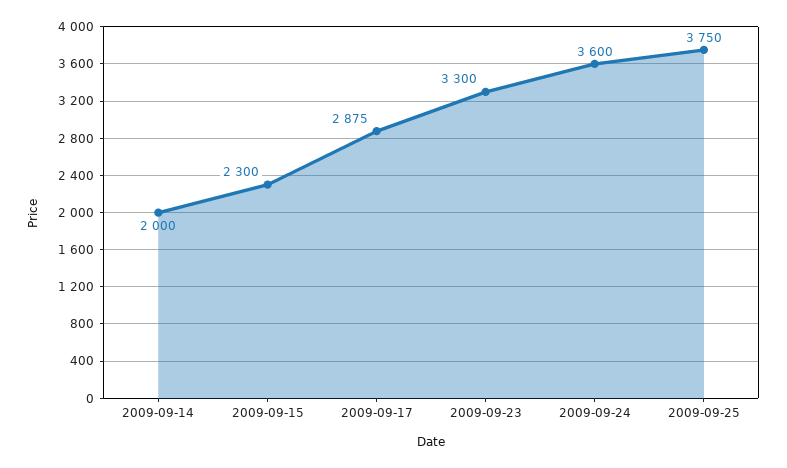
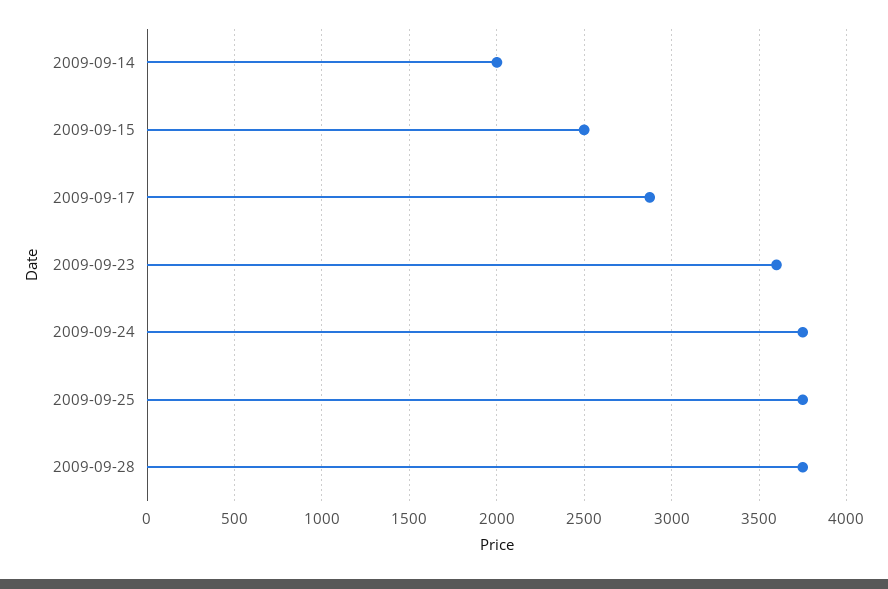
2009-09-15: 2300 -> 2500
2009-09-23: 3300 -> 3600
2009-09-24: 3600 -> 3750
2009-09-28: none -> 3750

